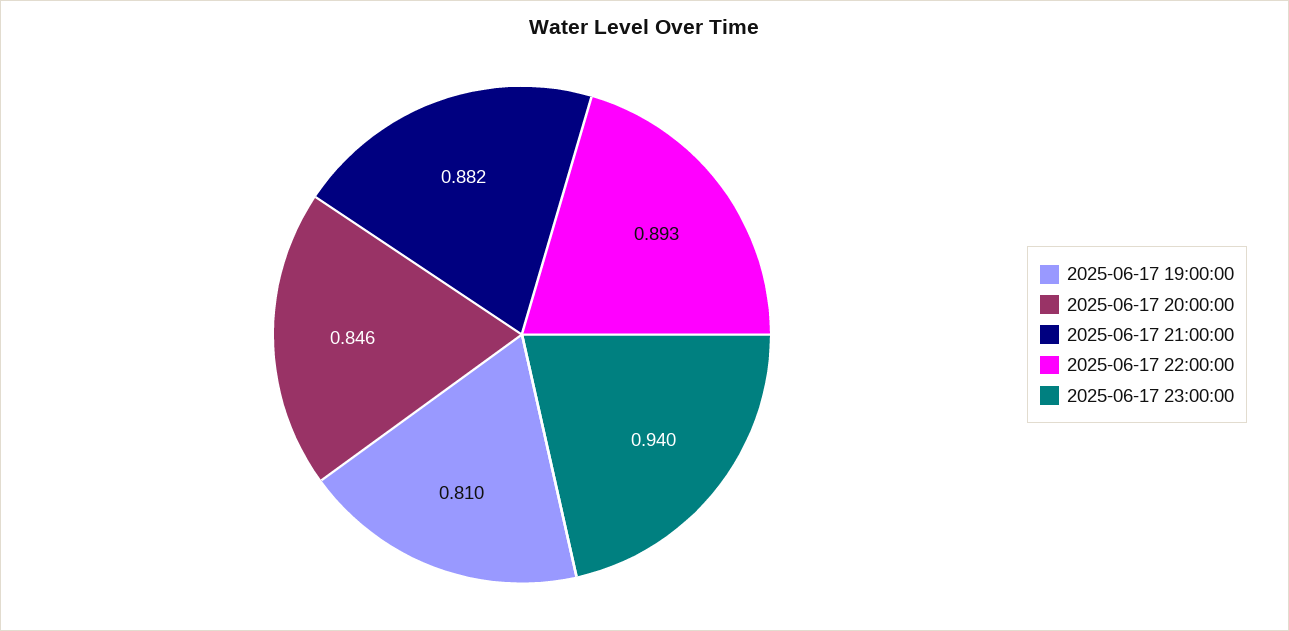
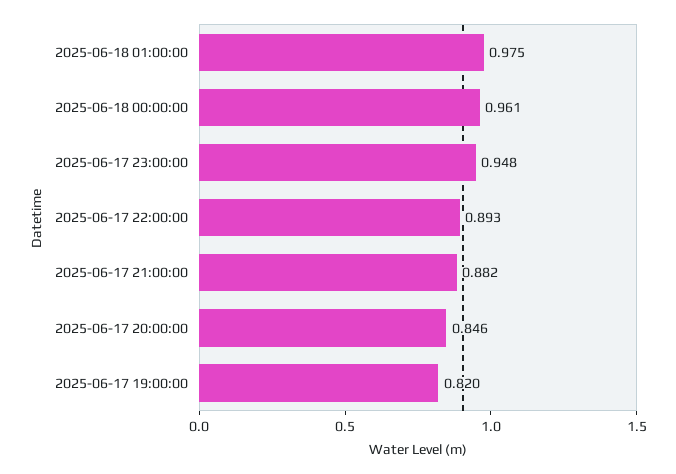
2025-06-17 19:00:00: 0.81 -> 0.82
2025-06-17 23:00:00: 0.94 -> 0.948
2025-06-18 01:00:00: none -> 0.975
2025-06-18 00:00:00: none -> 0.961

